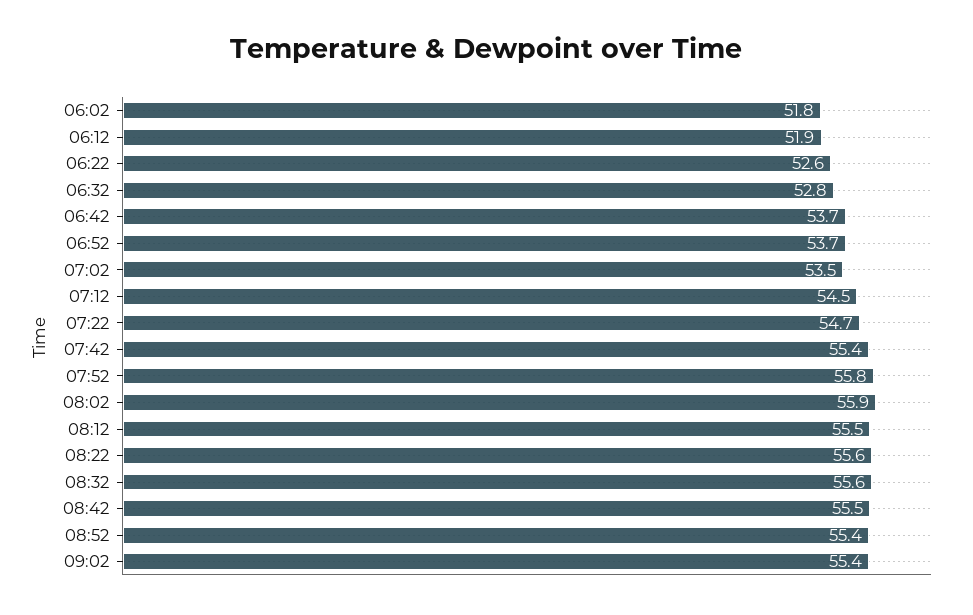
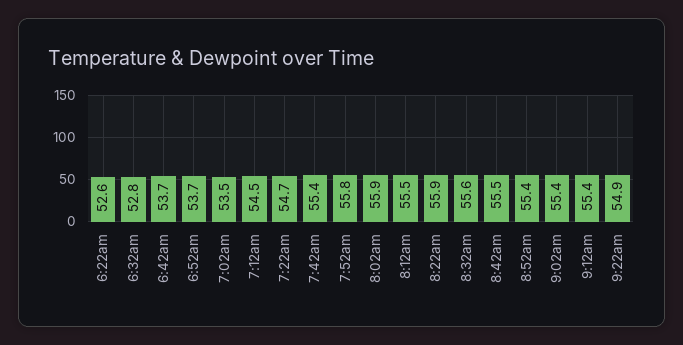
06:02: 51.8 -> none
06:12: 51.9 -> none
08:22: 55.6 -> 55.9
9:12am: none -> 55.4
9:22am: none -> 54.9

